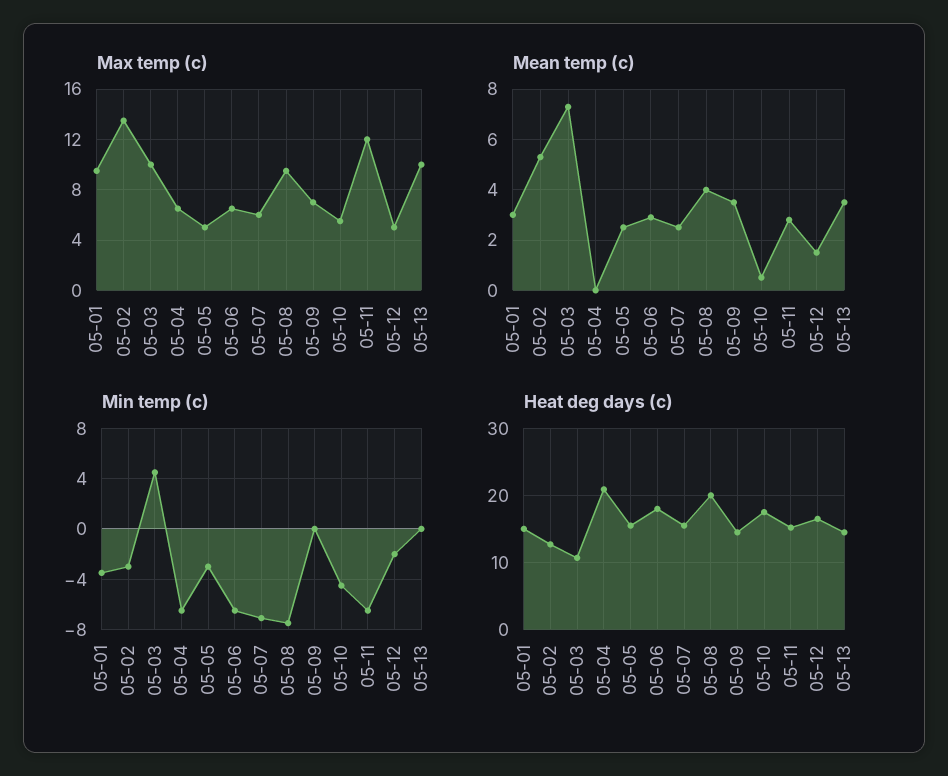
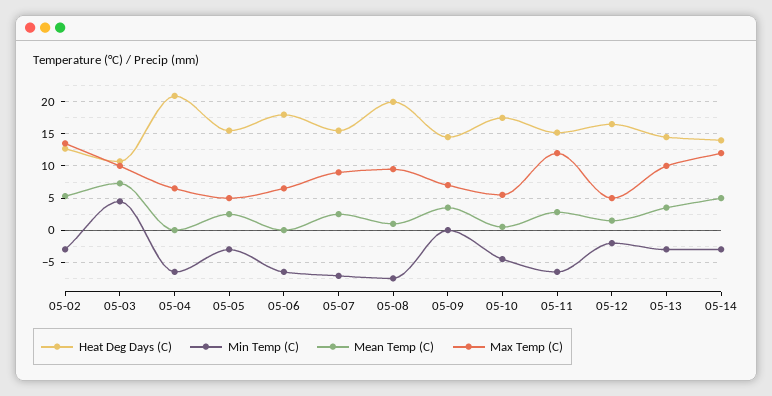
Max temp (c), 05-01: 9.5 -> none
Max temp (c), 05-07: 6 -> 9
Mean temp (c), 05-01: 3 -> none
Mean temp (c), 05-06: 3 -> 0
Mean temp (c), 05-08: 4 -> 1
Min temp (c), 05-01: -3.5 -> none
Min temp (c), 05-13: 0 -> -3
Heat deg days (c), 05-01: 15 -> none
Heat deg days (c), 05-14: none -> 14
Min temp (c), 05-14: none -> -3
Mean temp (c), 05-14: none -> 5
Max temp (c), 05-14: none -> 12

